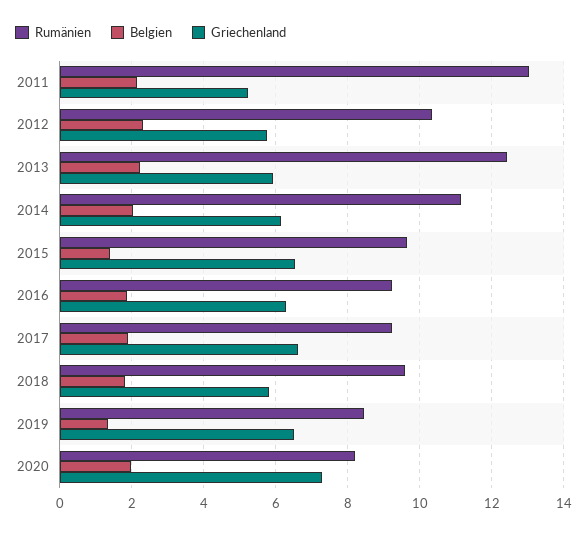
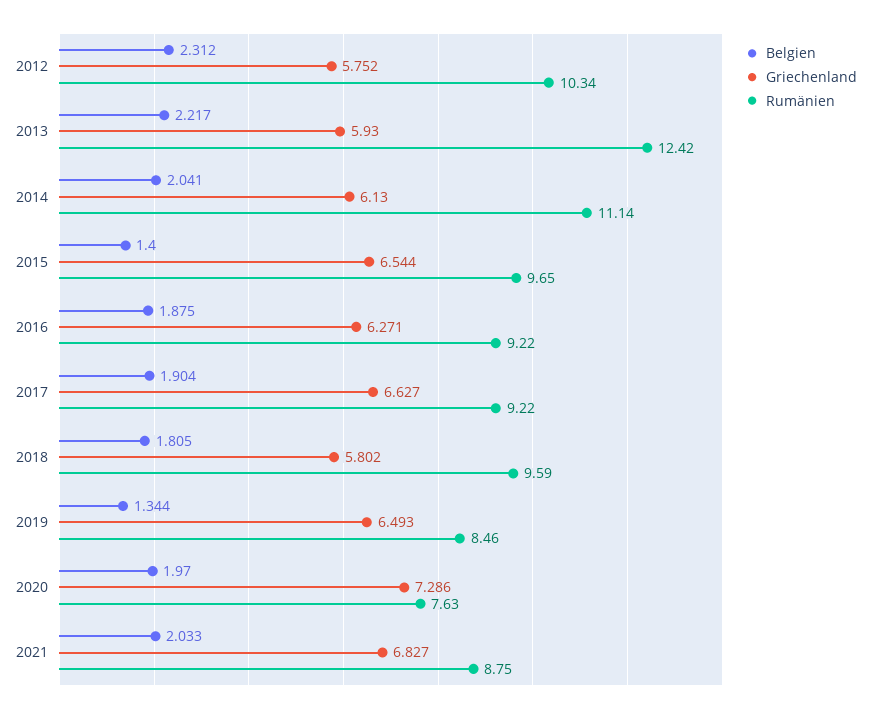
Rumänien, 2011: 13 -> none
Belgien, 2011: 2.2 -> none
Griechenland, 2011: 5.2 -> none
Rumänien, 2020: 8.2 -> 7.63
Belgien, 2021: none -> 2.033
Griechenland, 2021: none -> 6.827
Rumänien, 2021: none -> 8.75

